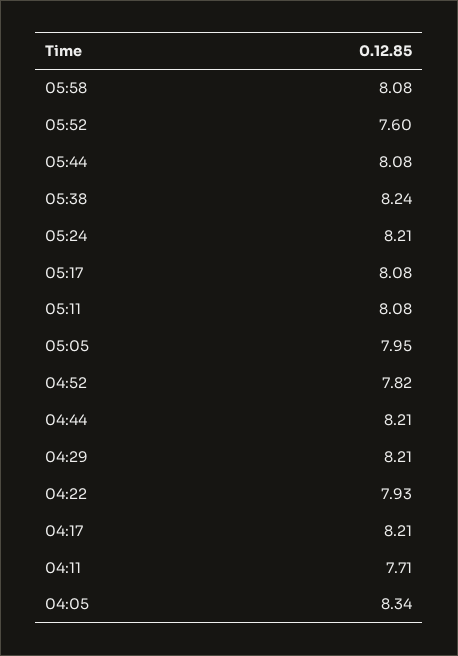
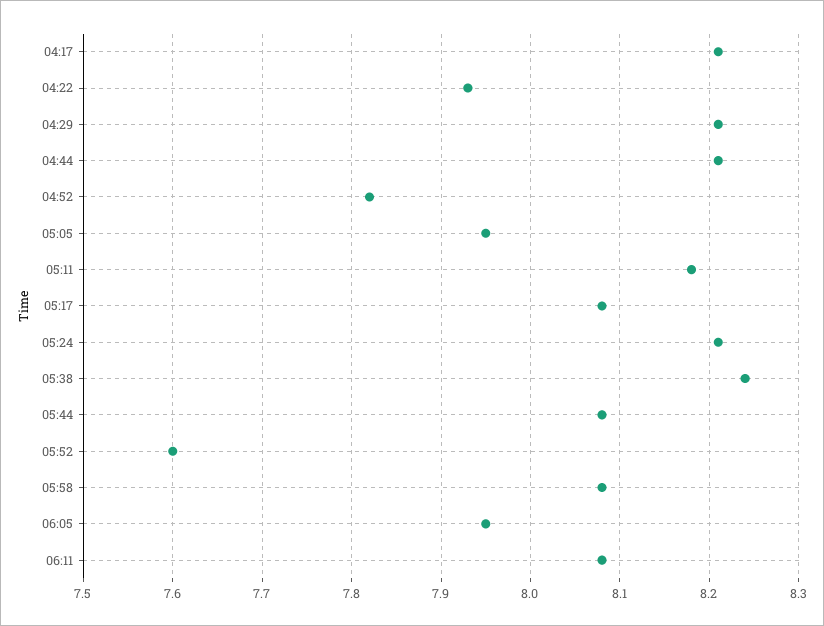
05:11: 8.08 -> 8.18
04:11: 7.71 -> none
04:05: 8.34 -> none
06:05: none -> 7.95
06:11: none -> 8.08

